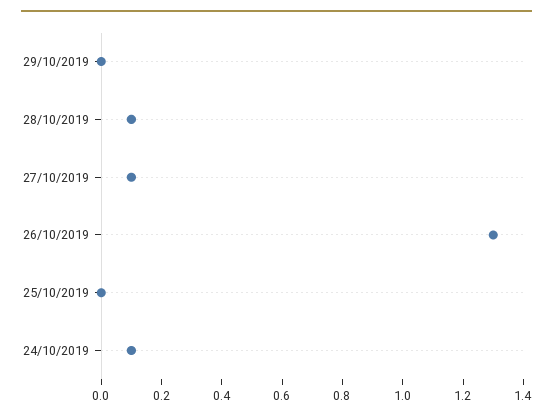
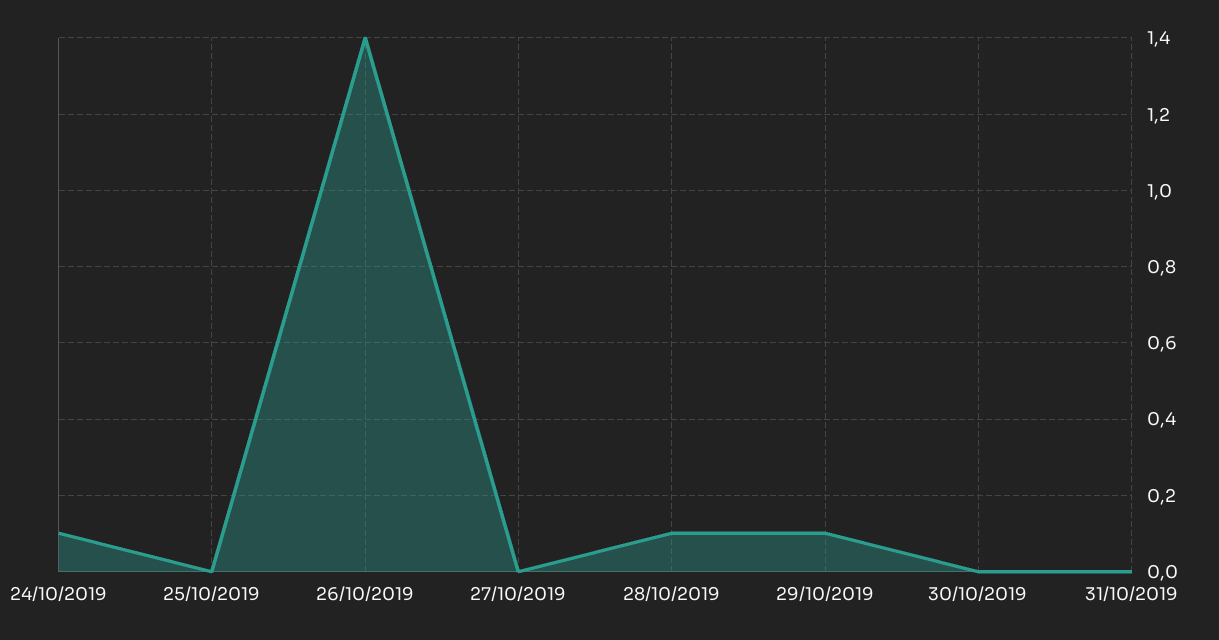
29/10/2019: 0 -> 0.1
27/10/2019: 0.1 -> 0
26/10/2019: 1.3 -> 1.4
30/10/2019: none -> 0
31/10/2019: none -> 0

